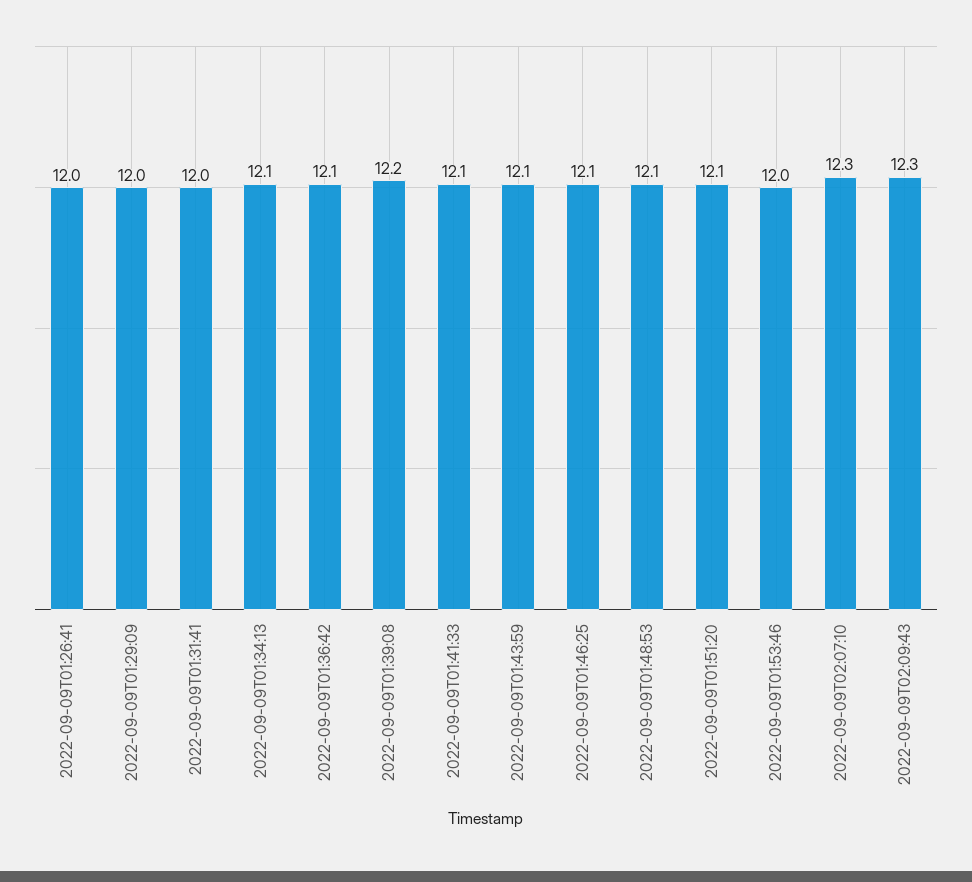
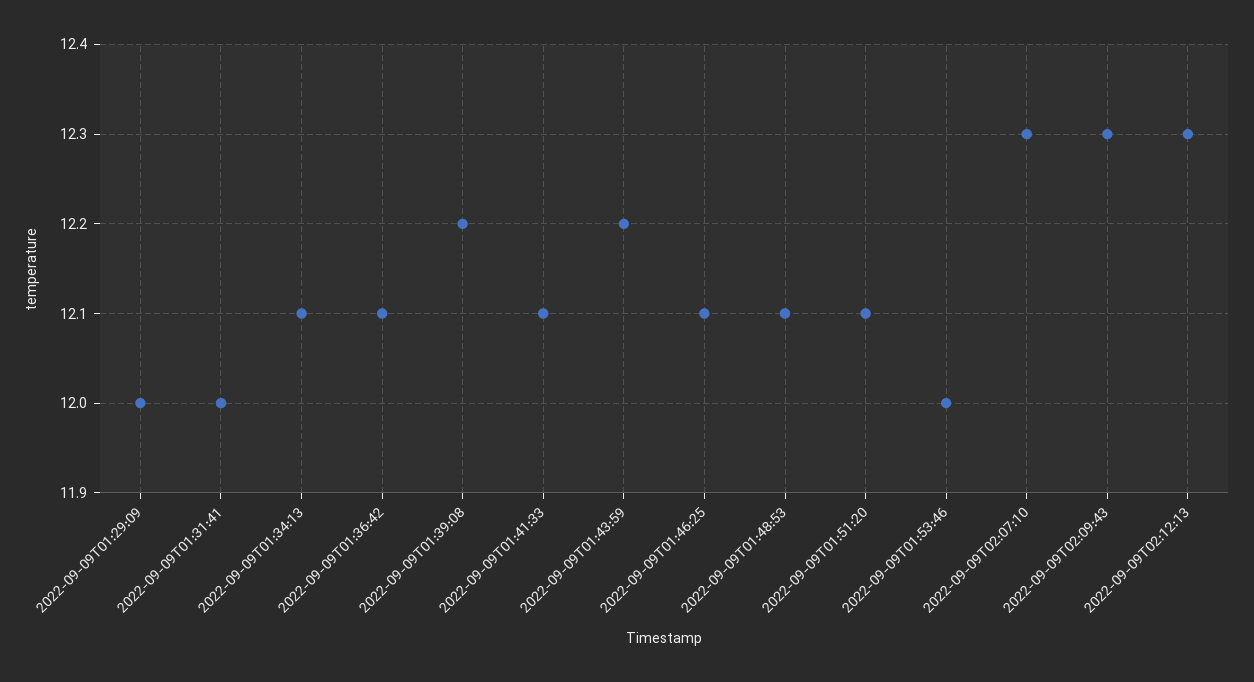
2022-09-09T01:26:41: 12 -> none
2022-09-09T01:43:59: 12.1 -> 12.2
2022-09-09T02:12:13: none -> 12.3

